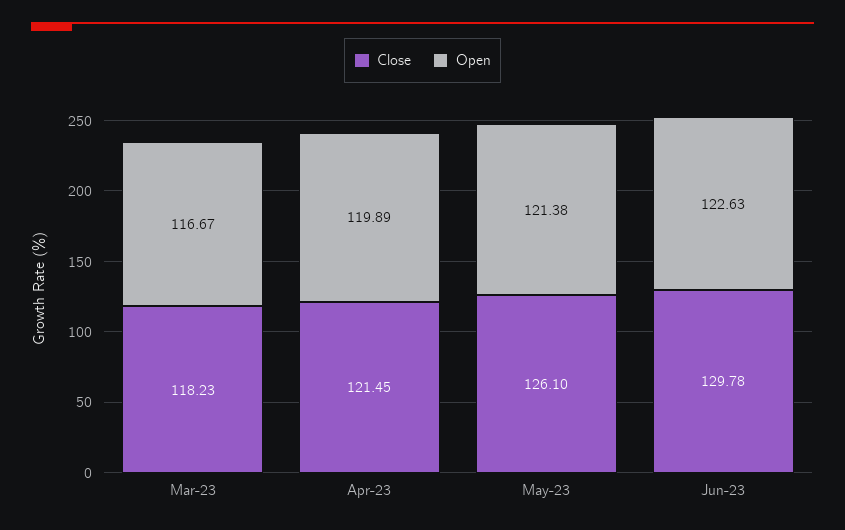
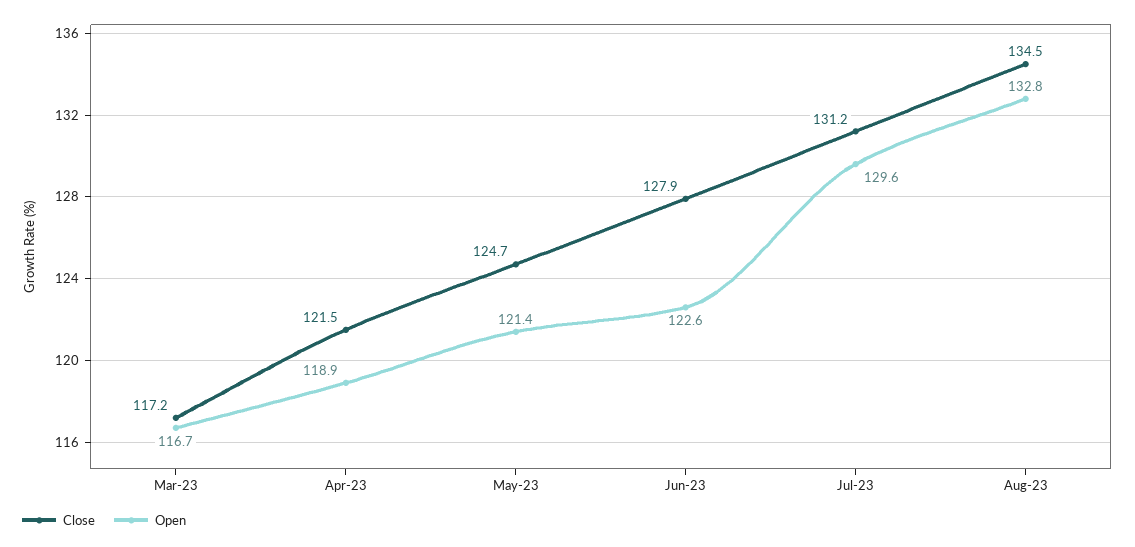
Close, Mar-23: 118.23 -> 117.2
Open, Apr-23: 119.89 -> 118.9
Close, May-23: 126.1 -> 124.7
Close, Jun-23: 129.78 -> 127.9
Close, Jul-23: none -> 131.2
Open, Jul-23: none -> 129.6
Close, Aug-23: none -> 134.5
Open, Aug-23: none -> 132.8

